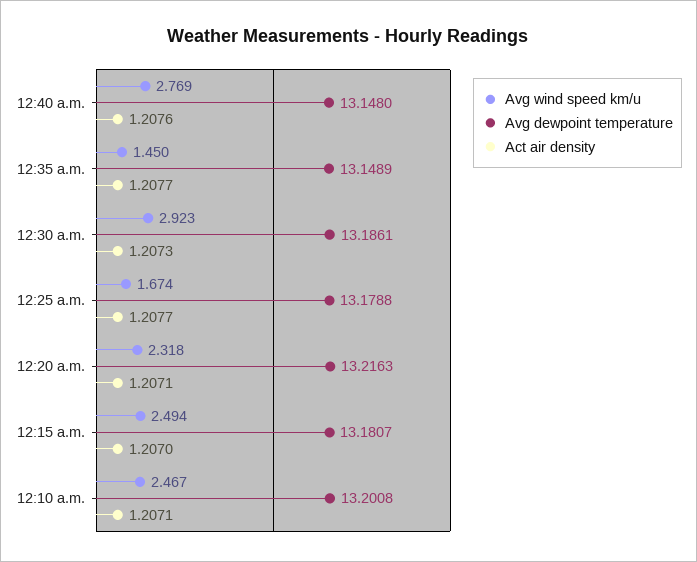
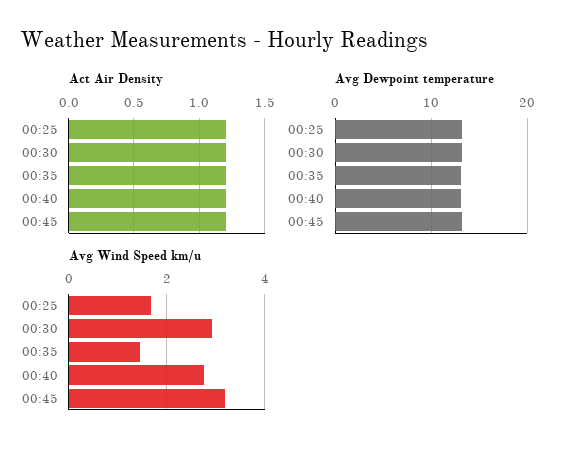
Avg wind speed km/u, 12:20 a.m.: 2.318 -> none
Avg dewpoint temperature, 12:20 a.m.: 13.2163 -> none
Act air density, 12:20 a.m.: 1.2071 -> none
Avg wind speed km/u, 12:15 a.m.: 2.494 -> none
Avg dewpoint temperature, 12:15 a.m.: 13.1807 -> none
Act air density, 12:15 a.m.: 1.207 -> none
Avg wind speed km/u, 12:10 a.m.: 2.467 -> none
Avg dewpoint temperature, 12:10 a.m.: 13.2008 -> none
Act air density, 12:10 a.m.: 1.2071 -> none
Act air density, 00:45: none -> 1.2
Avg dewpoint temperature, 00:45: none -> 13
Avg wind speed km/u, 00:45: none -> 3.2

